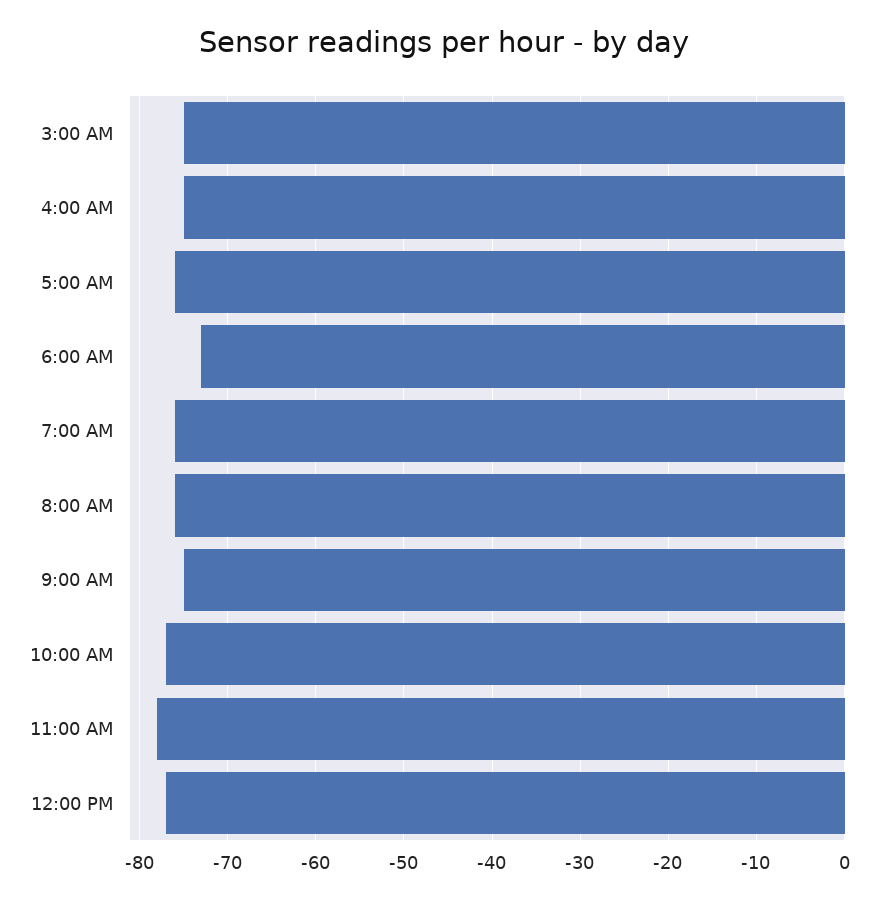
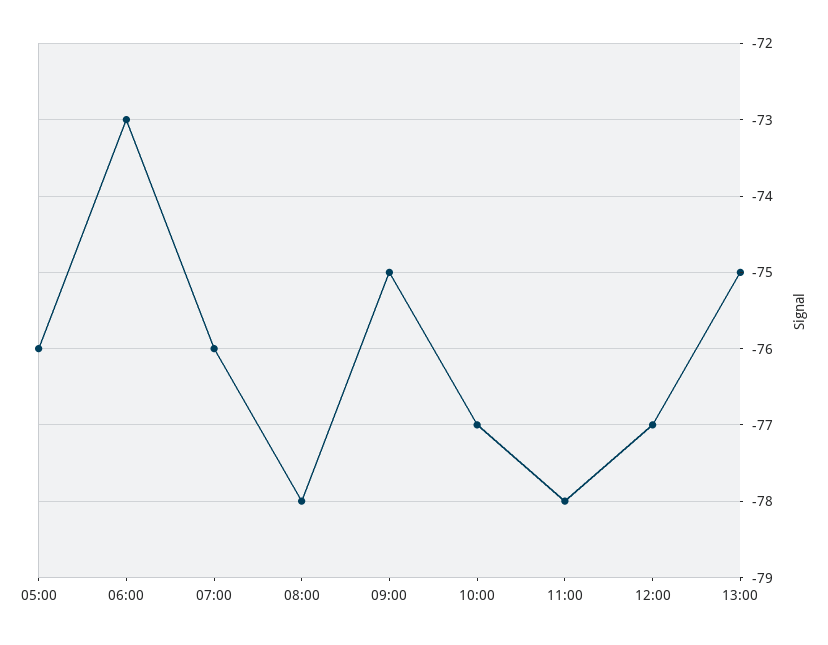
3:00 AM: -75 -> none
4:00 AM: -75 -> none
8:00 AM: -76 -> -78
13:00: none -> -75

